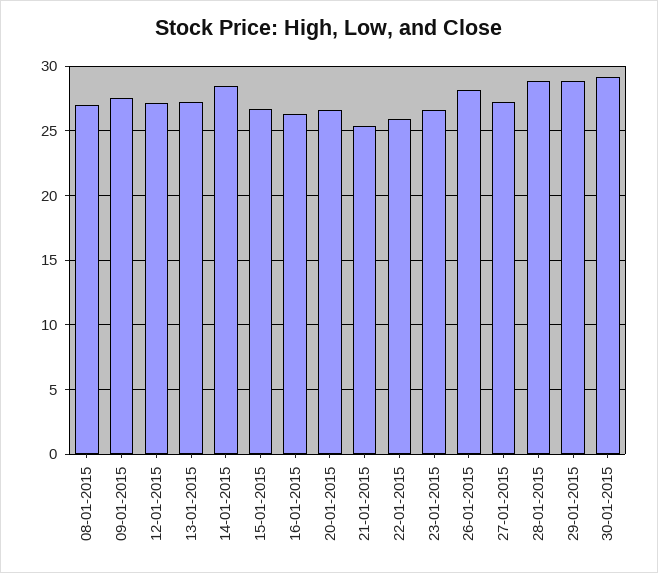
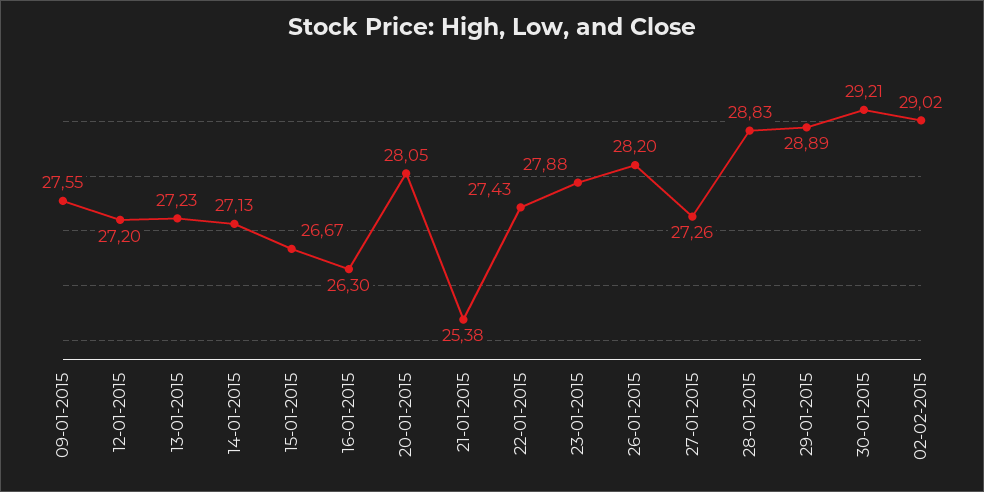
08-01-2015: 27 -> none
14-01-2015: 28.5 -> 27.13
20-01-2015: 26.5 -> 28.05
22-01-2015: 26 -> 27.43
23-01-2015: 26.5 -> 27.88
02-02-2015: none -> 29.02

